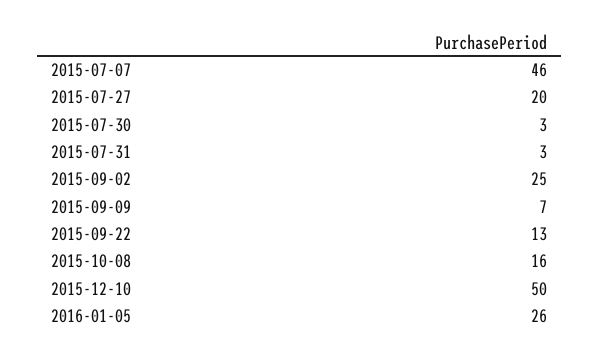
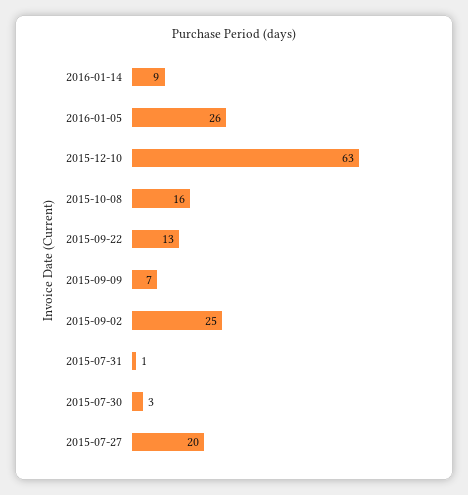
2015-07-07: 46 -> none
2015-07-31: 3 -> 1
2015-12-10: 50 -> 63
2016-01-14: none -> 9

